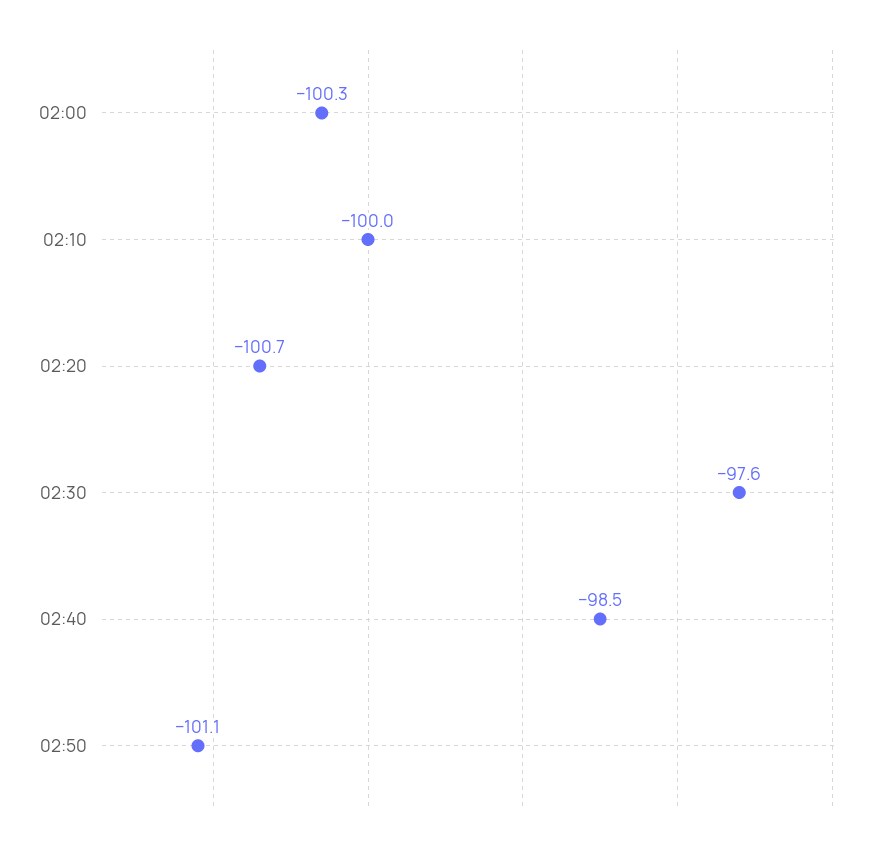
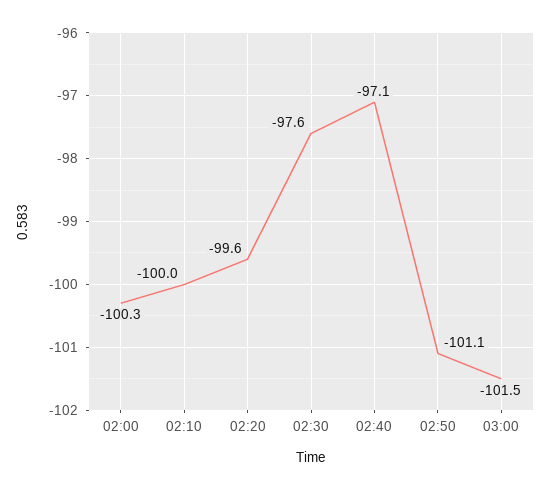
02:20: -100.7 -> -99.6
02:40: -98.5 -> -97.1
03:00: none -> -101.5

